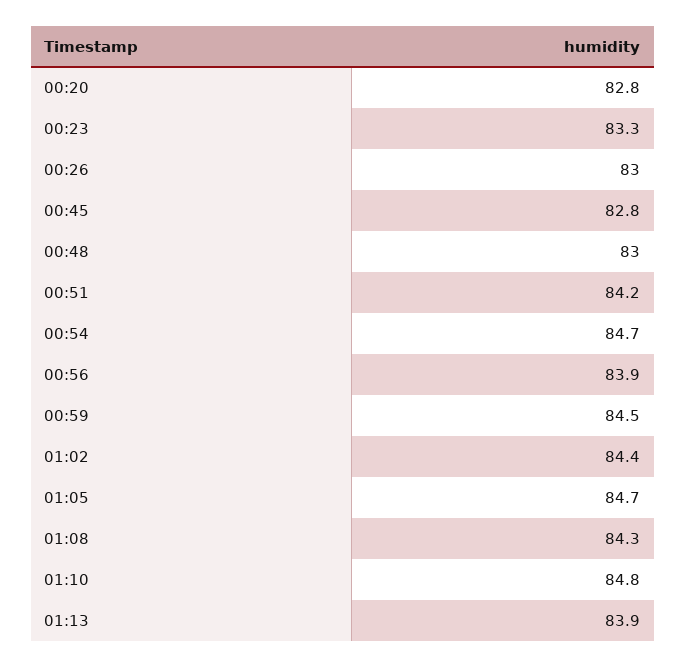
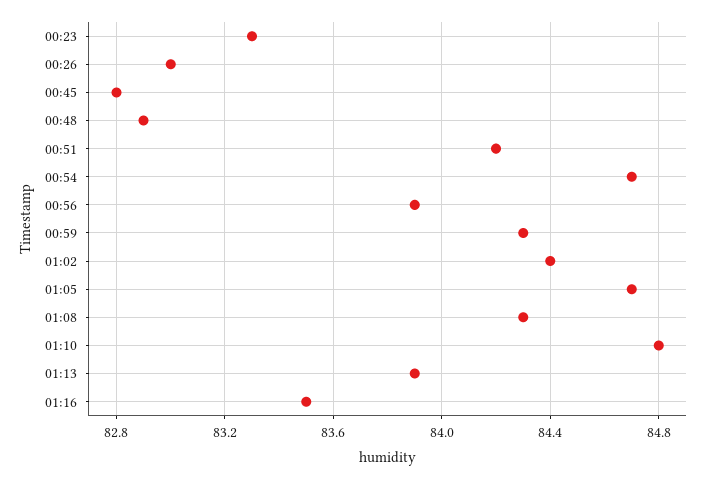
00:20: 82.8 -> none
00:48: 83 -> 82.9
00:59: 84.5 -> 84.3
01:16: none -> 83.5

